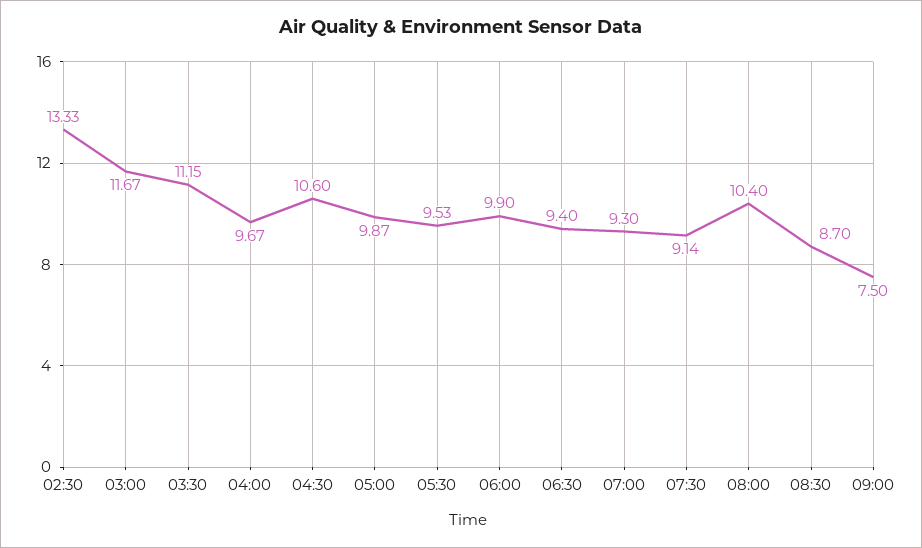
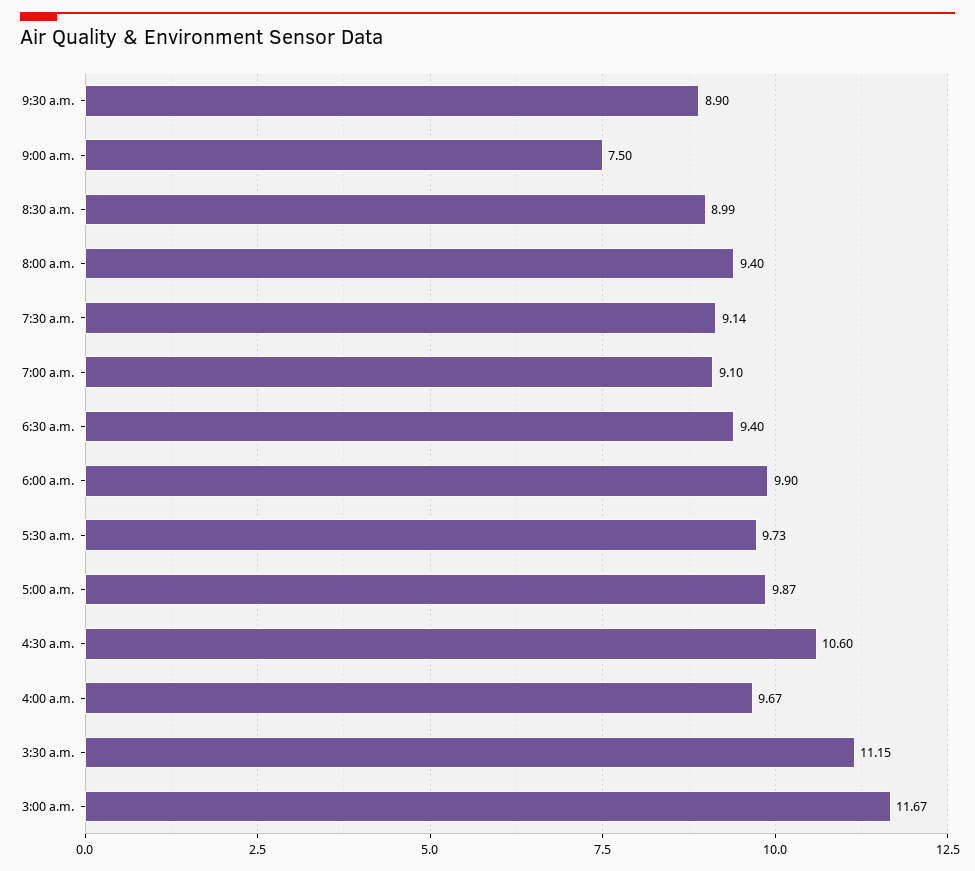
02:30: 13.33 -> none
05:30: 9.53 -> 9.73
07:00: 9.3 -> 9.1
08:00: 10.4 -> 9.4
08:30: 8.7 -> 8.99
9:30 a.m.: none -> 8.9

